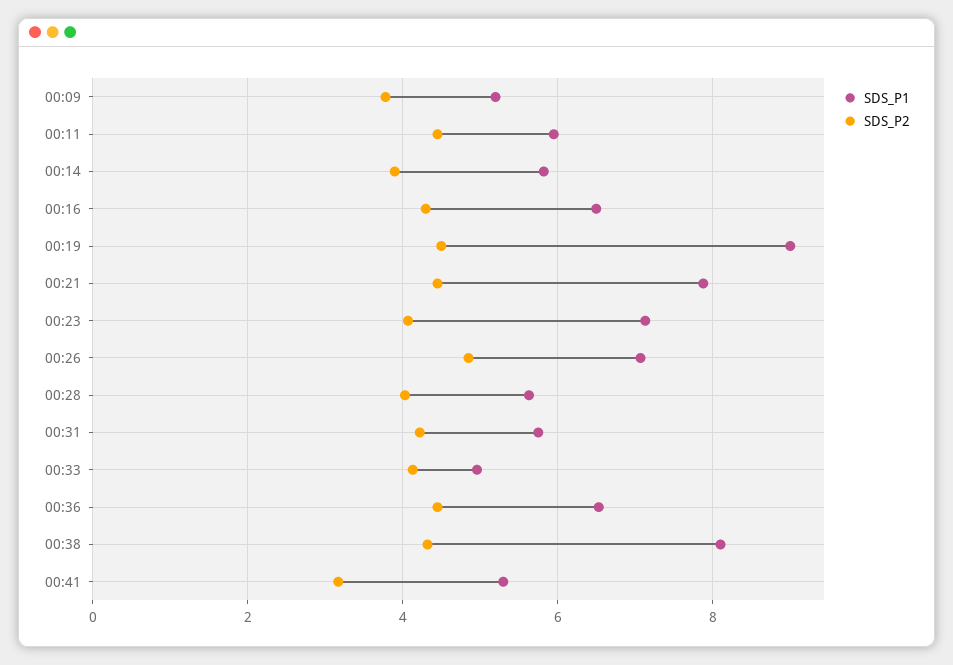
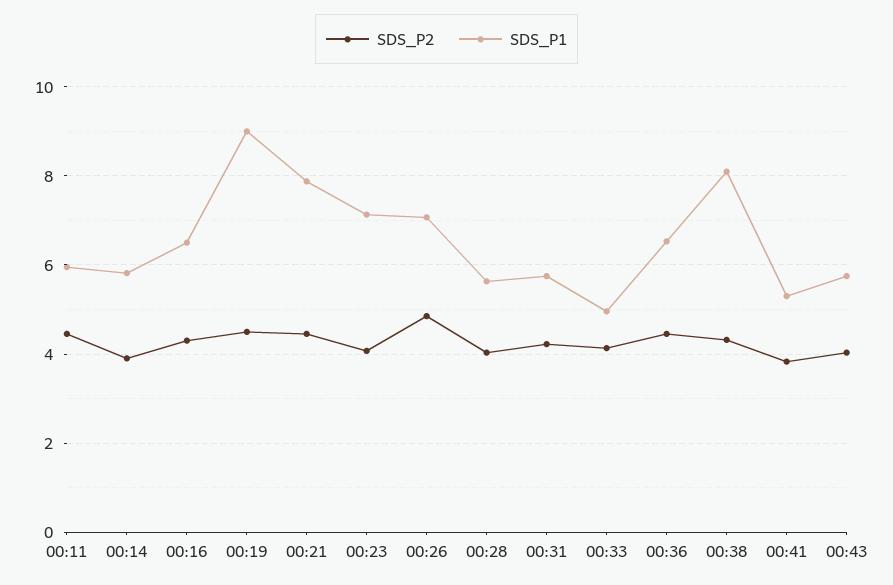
SDS_P1, 00:09: 5.2 -> none
SDS_P2, 00:09: 3.8 -> none
SDS_P2, 00:41: 3.2 -> 3.8
SDS_P2, 00:43: none -> 4
SDS_P1, 00:43: none -> 5.8

